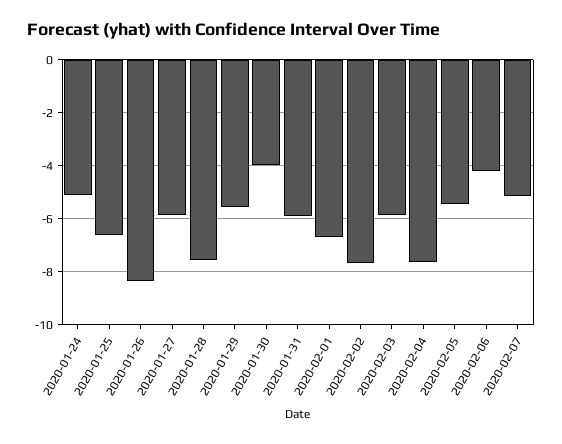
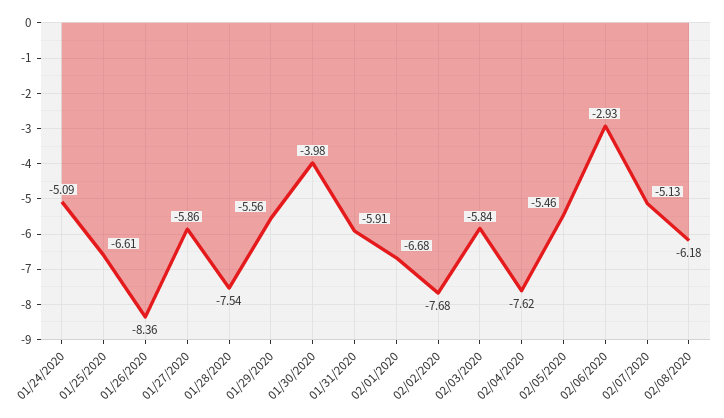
2020-02-06: -4.25 -> -2.93
02/08/2020: none -> -6.18

